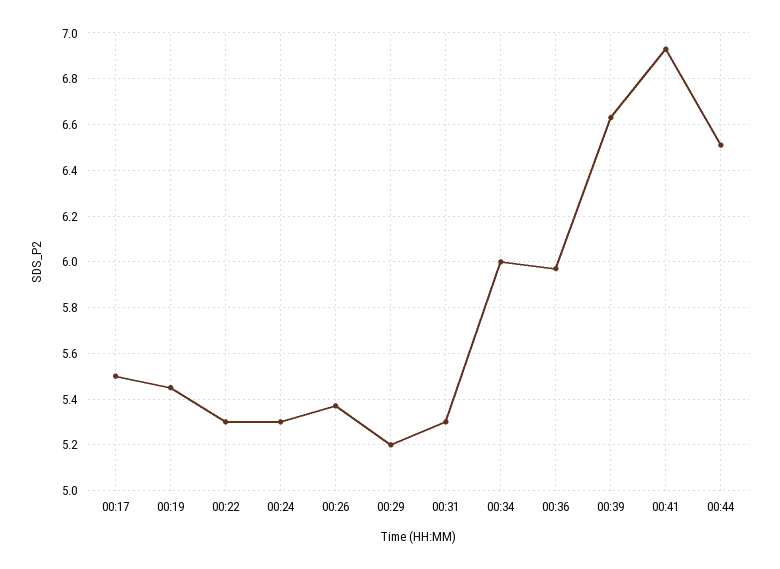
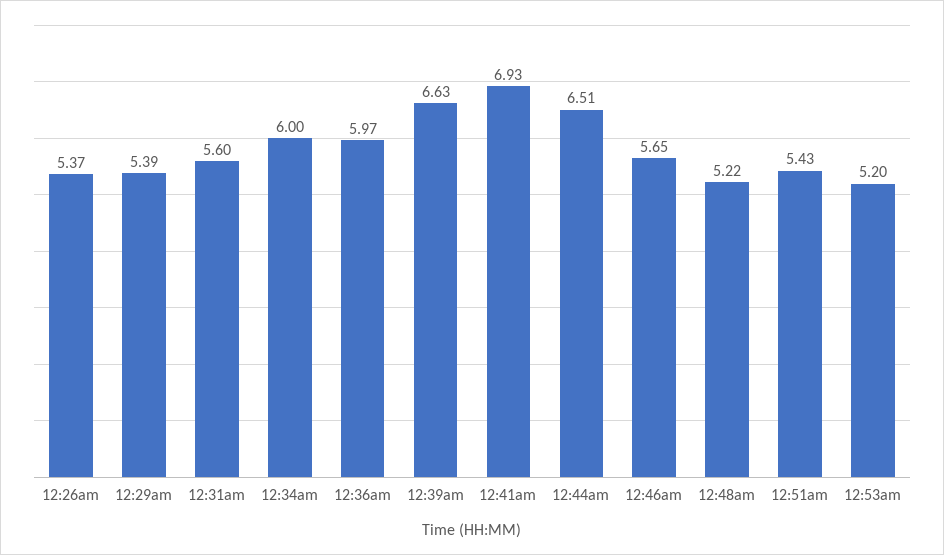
00:17: 5.5 -> none
00:19: 5.45 -> none
00:22: 5.3 -> none
00:24: 5.3 -> none
00:29: 5.2 -> 5.39
00:31: 5.3 -> 5.6
12:46am: none -> 5.65
12:48am: none -> 5.22
12:51am: none -> 5.43
12:53am: none -> 5.2

